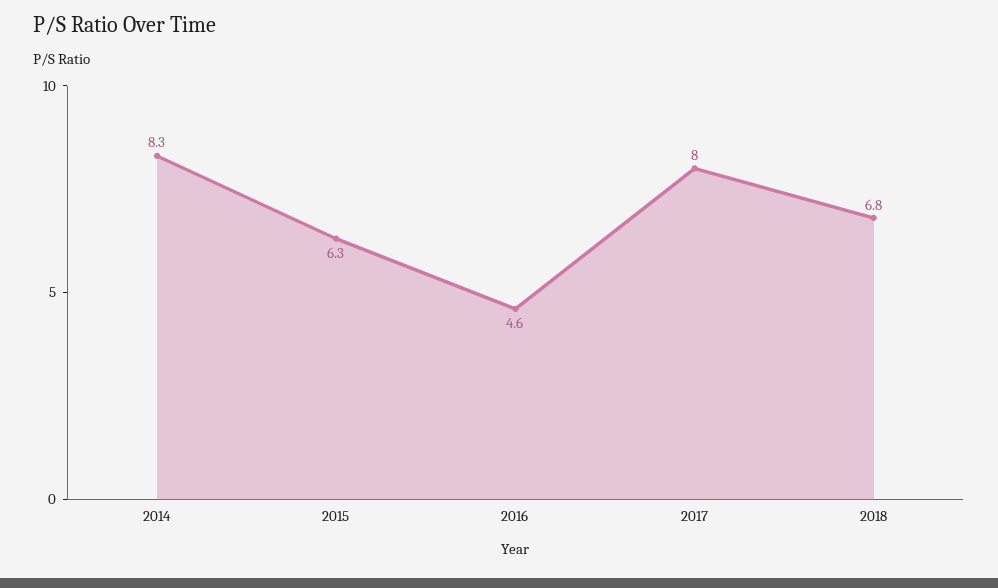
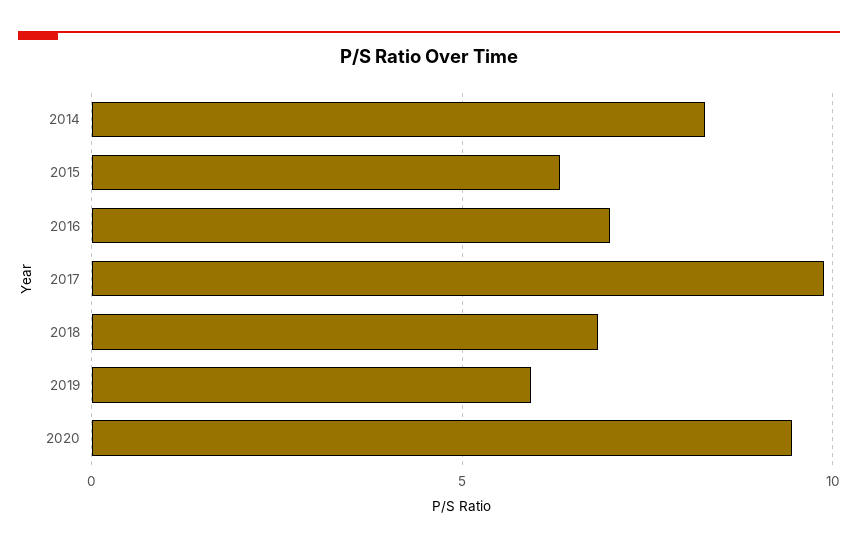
2016: 4.6 -> 7
2017: 8 -> 10
2019: none -> 6
2020: none -> 9.5

